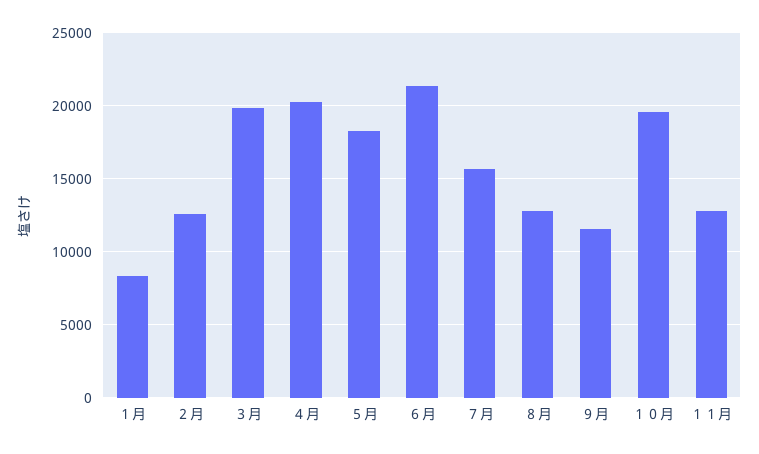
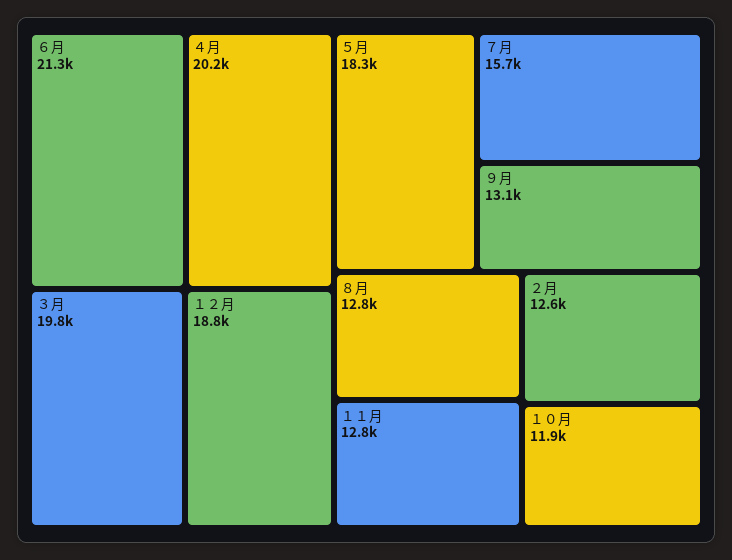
１月: 8500 -> none
９月: 11500 -> 13100
１０月: 19500 -> 11900
１２月: none -> 18800

